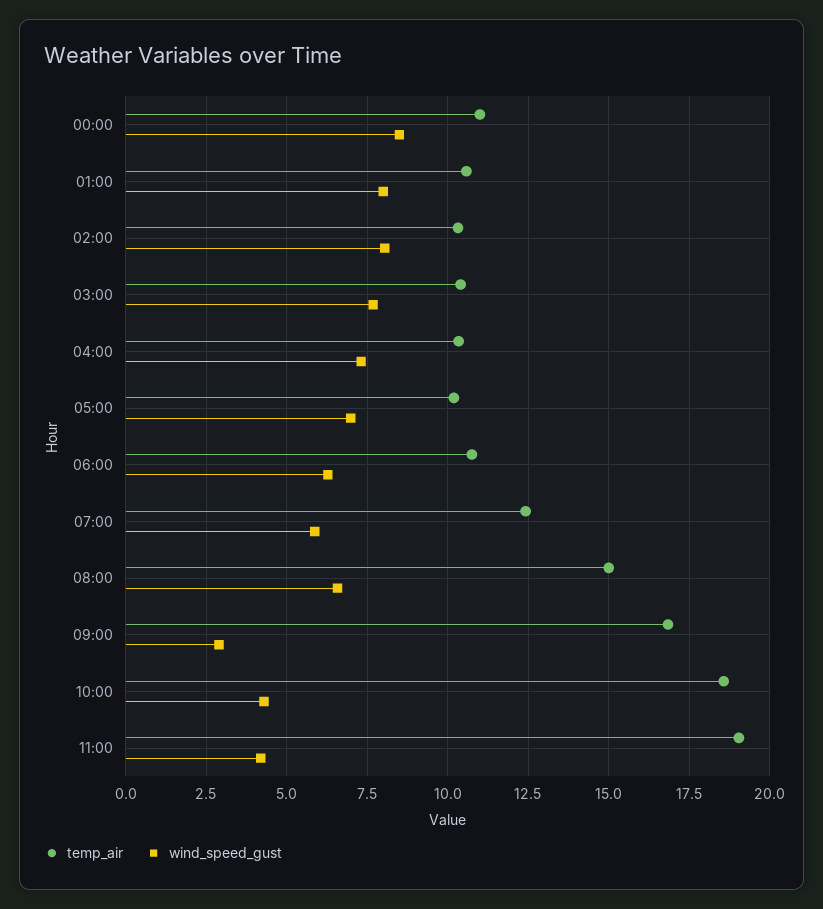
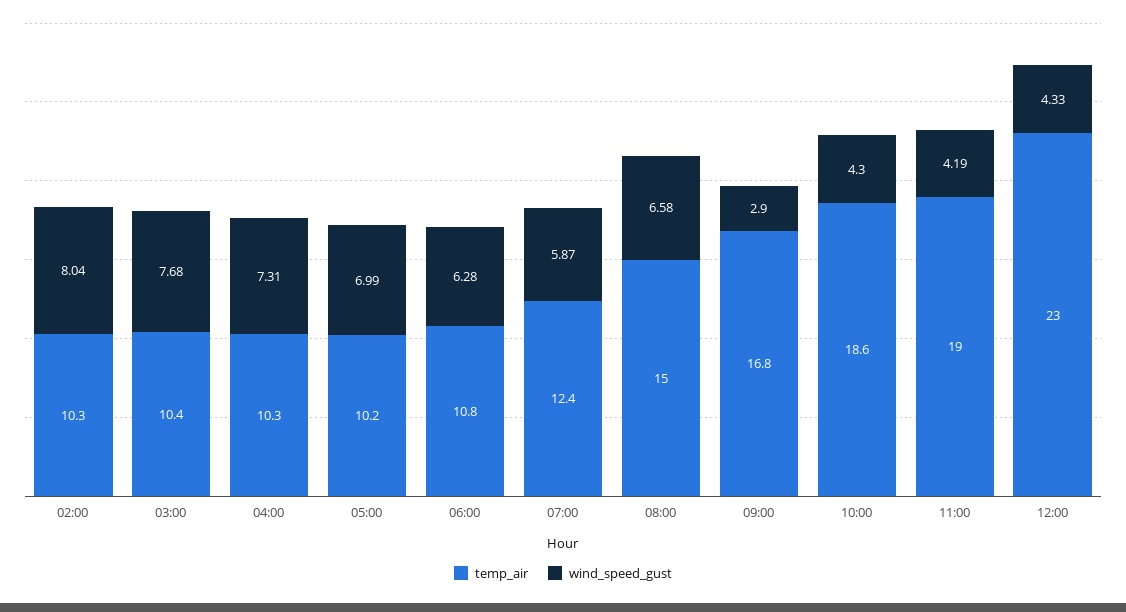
temp_air, 00:00: 11 -> none
wind_speed_gust, 00:00: 8.5 -> none
temp_air, 01:00: 10.5 -> none
wind_speed_gust, 01:00: 8 -> none
temp_air, 12:00: none -> 23
wind_speed_gust, 12:00: none -> 4.33

